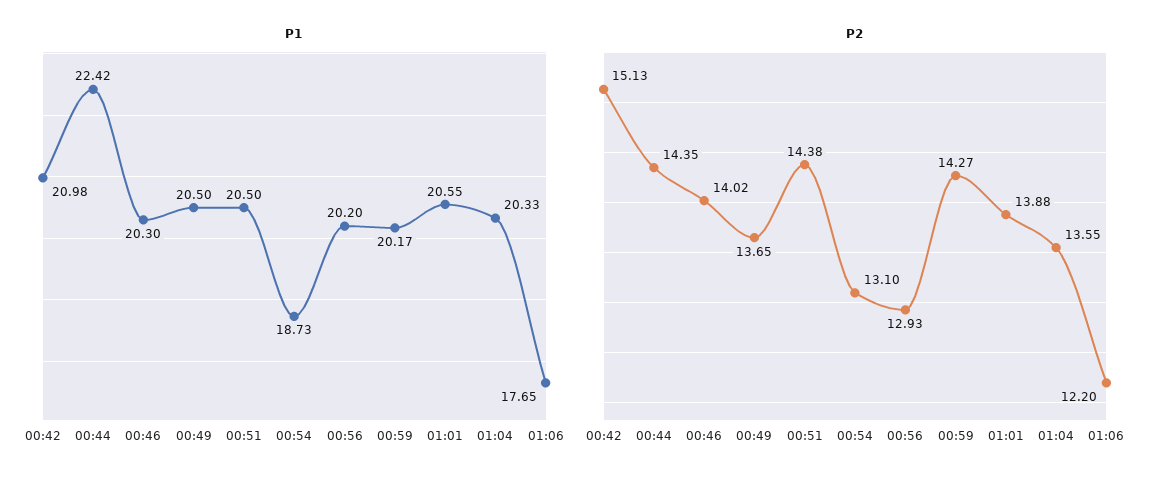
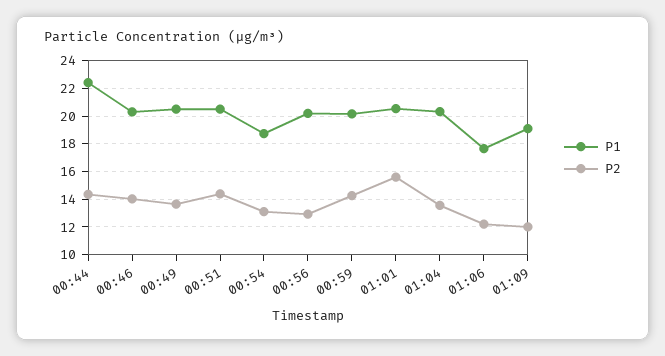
P1, 00:42: 20.98 -> none
P2, 00:42: 15.13 -> none
P2, 01:01: 13.88 -> 15.5
P1, 01:09: none -> 19
P2, 01:09: none -> 12

